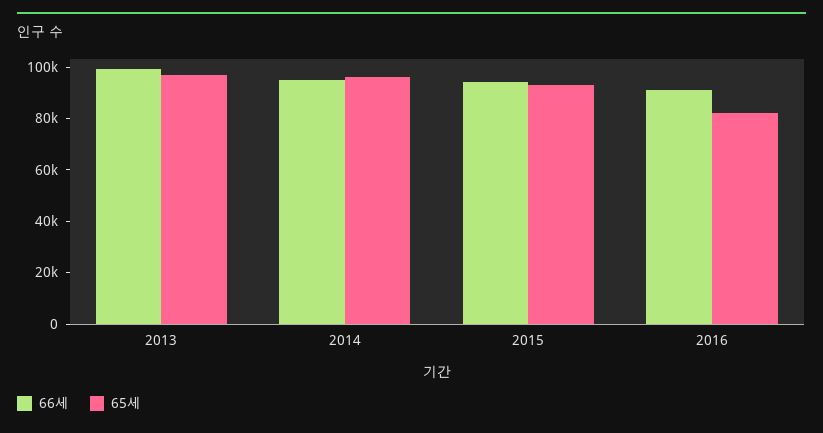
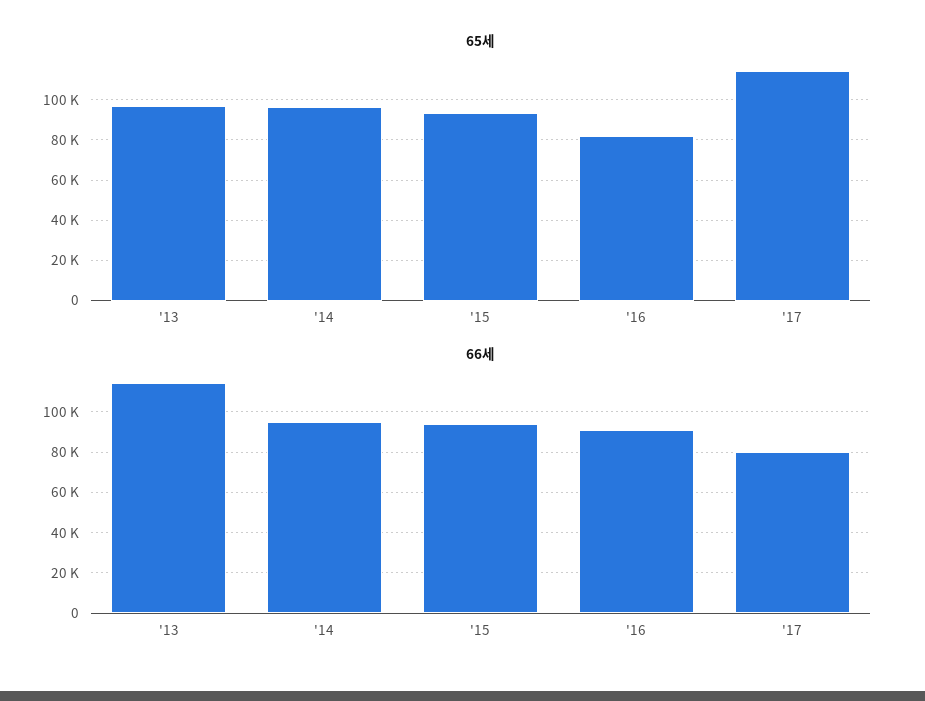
66세, 2013: 100000 -> 115000
65세, '17: none -> 115000
66세, '17: none -> 80000

